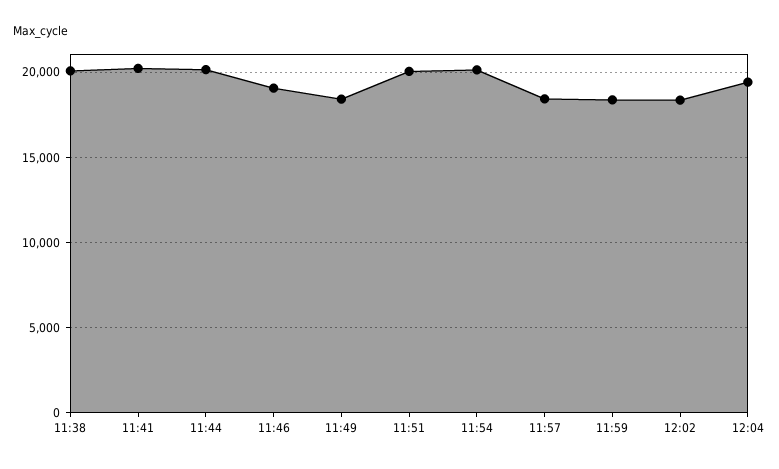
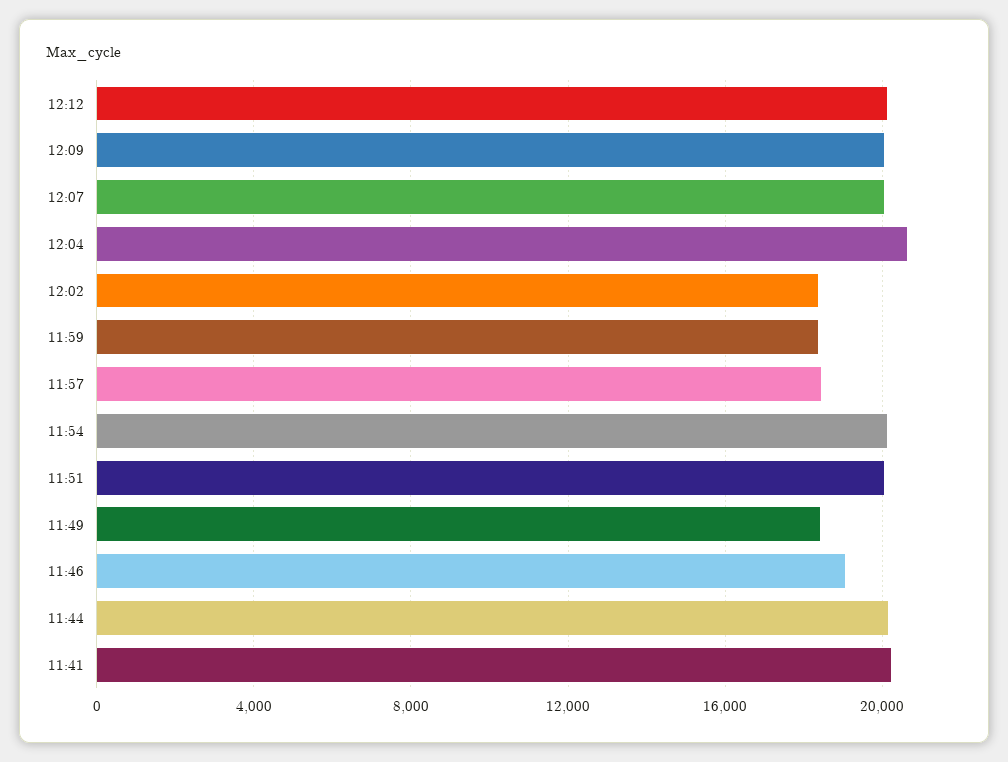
11:38: 20000 -> none
12:04: 19500 -> 20500
12:12: none -> 20000
12:09: none -> 20000
12:07: none -> 20000

